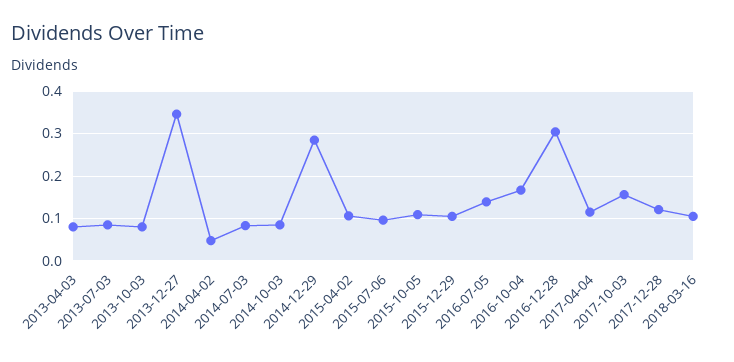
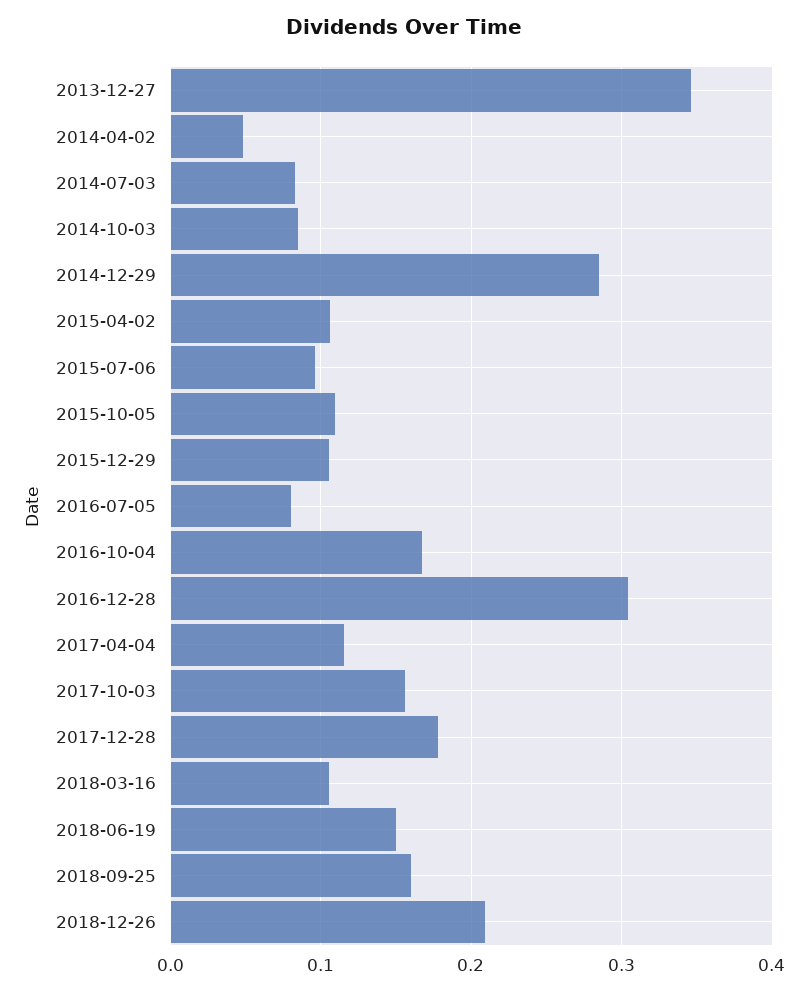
2013-04-03: 0.08 -> none
2013-07-03: 0.08 -> none
2013-10-03: 0.08 -> none
2016-07-05: 0.14 -> 0.08
2017-12-28: 0.12 -> 0.18
2018-06-19: none -> 0.15
2018-09-25: none -> 0.16
2018-12-26: none -> 0.21

